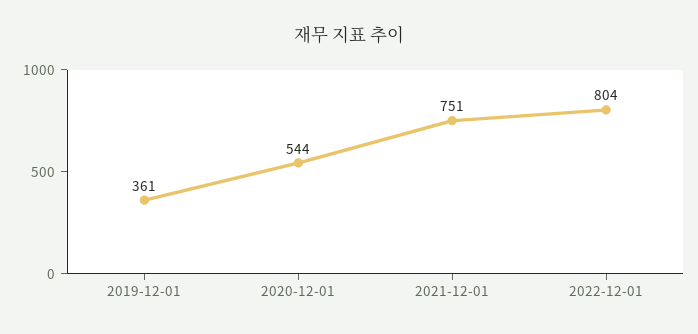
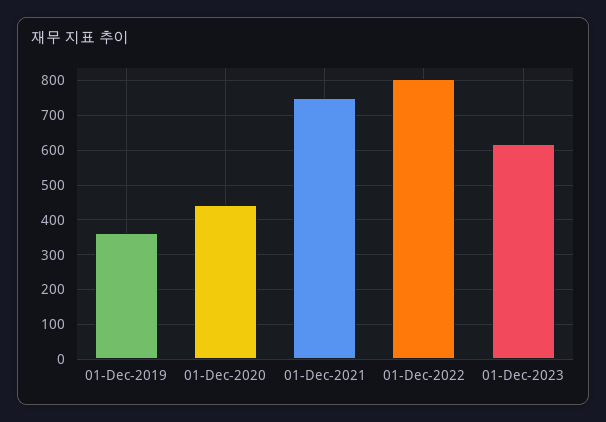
2020-12-01: 544 -> 440
01-Dec-2023: none -> 620

